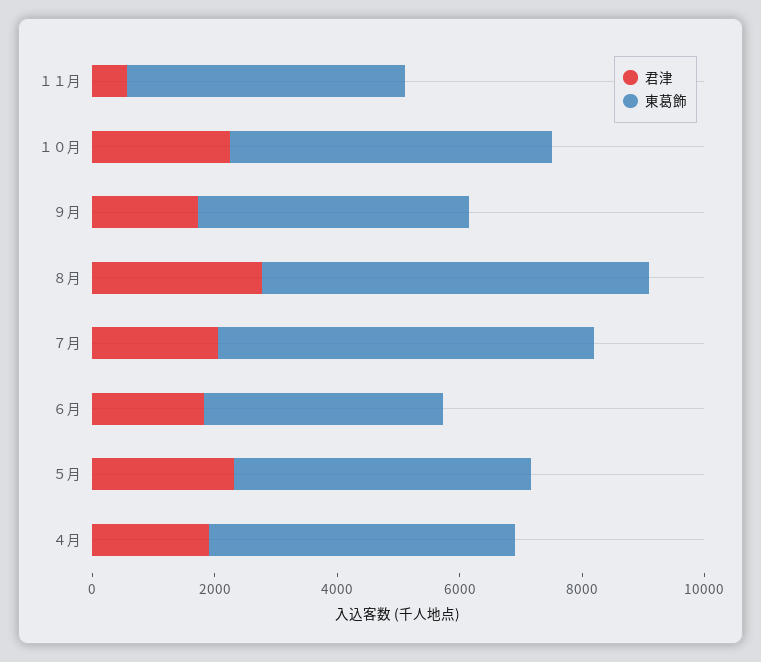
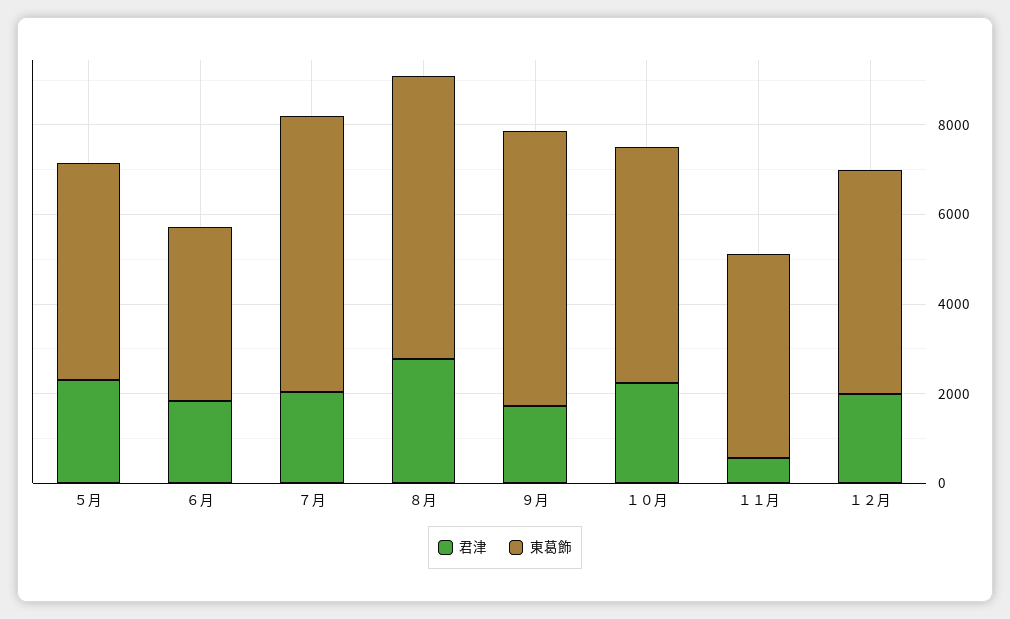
東葛飾, ９月: 4500 -> 6000
君津, ４月: 2000 -> none
東葛飾, ４月: 5000 -> none
君津, １２月: none -> 2000
東葛飾, １２月: none -> 5000

